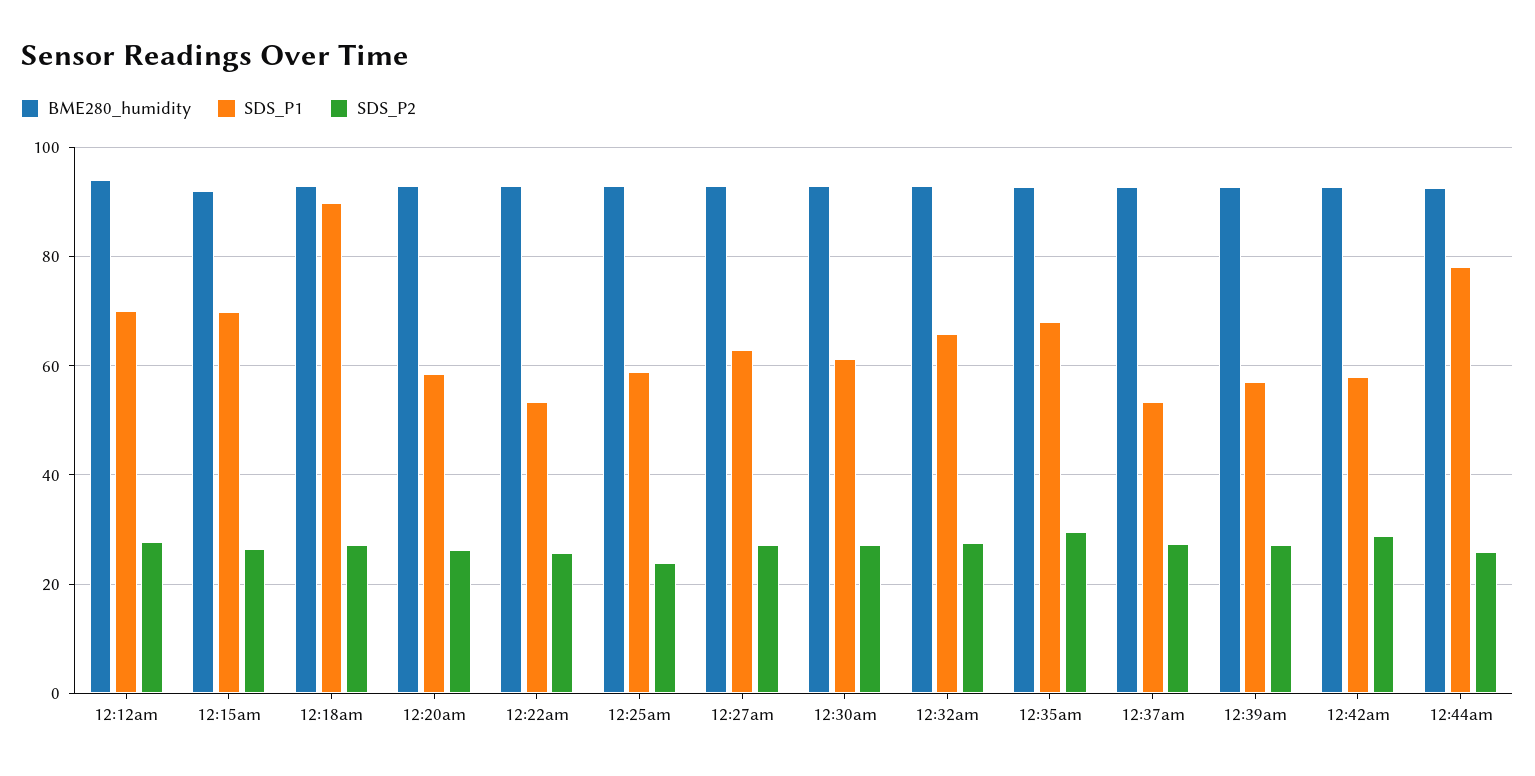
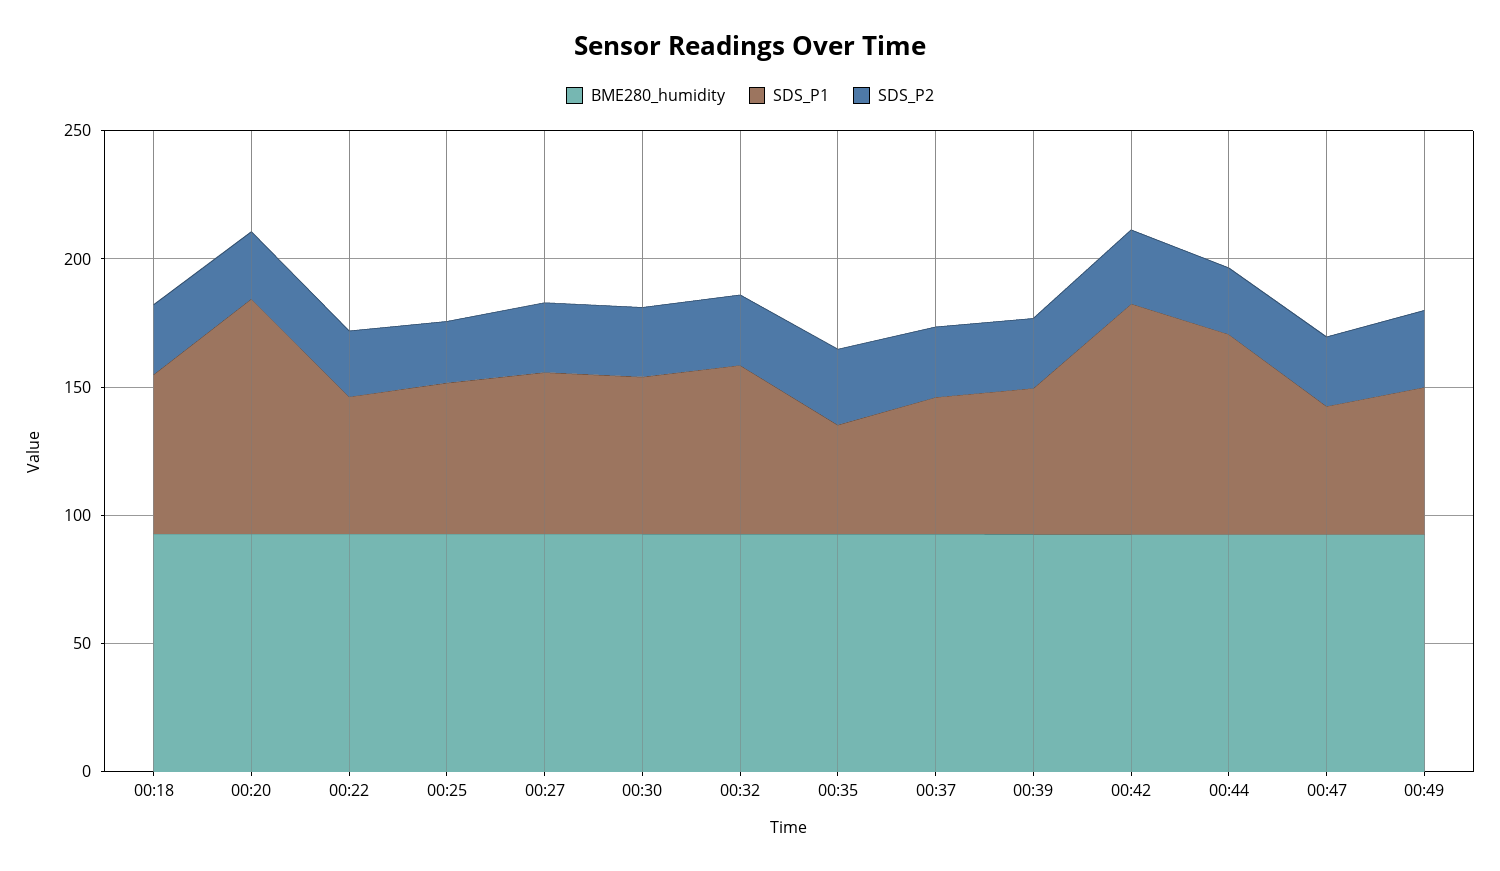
BME280_humidity, 12:12am: 94 -> none
SDS_P1, 12:12am: 70 -> none
SDS_P2, 12:12am: 28 -> none
BME280_humidity, 12:15am: 92 -> none
SDS_P1, 12:15am: 70 -> none
SDS_P2, 12:15am: 26 -> none
SDS_P1, 12:18am: 90 -> 60
SDS_P1, 12:20am: 58 -> 90
SDS_P1, 12:35am: 68 -> 40
SDS_P1, 12:42am: 58 -> 90
BME280_humidity, 00:47: none -> 90
SDS_P1, 00:47: none -> 50
SDS_P2, 00:47: none -> 30
BME280_humidity, 00:49: none -> 90
SDS_P1, 00:49: none -> 60
SDS_P2, 00:49: none -> 30

